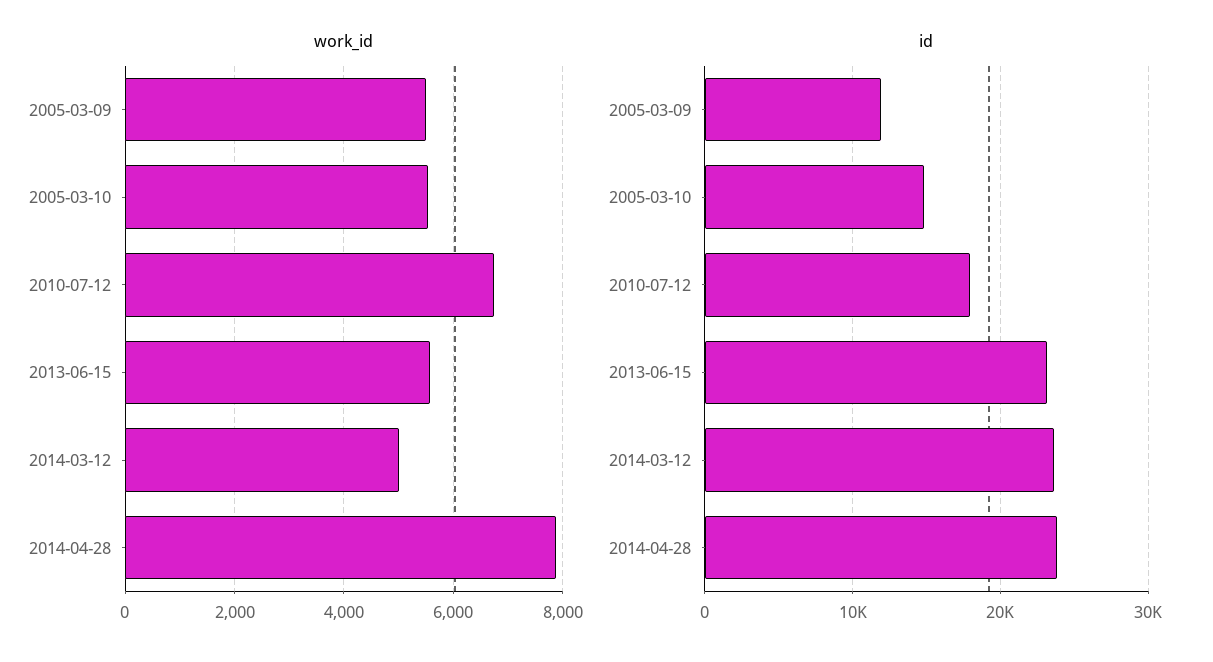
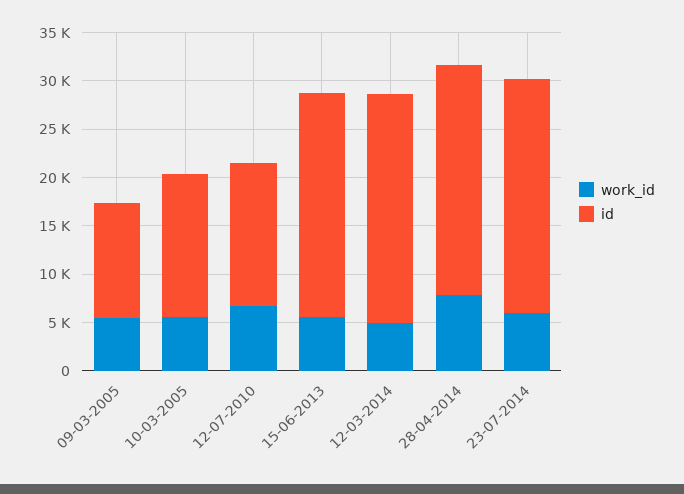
id, 2010-07-12: 18000 -> 15000
work_id, 23-07-2014: none -> 6000
id, 23-07-2014: none -> 24000

